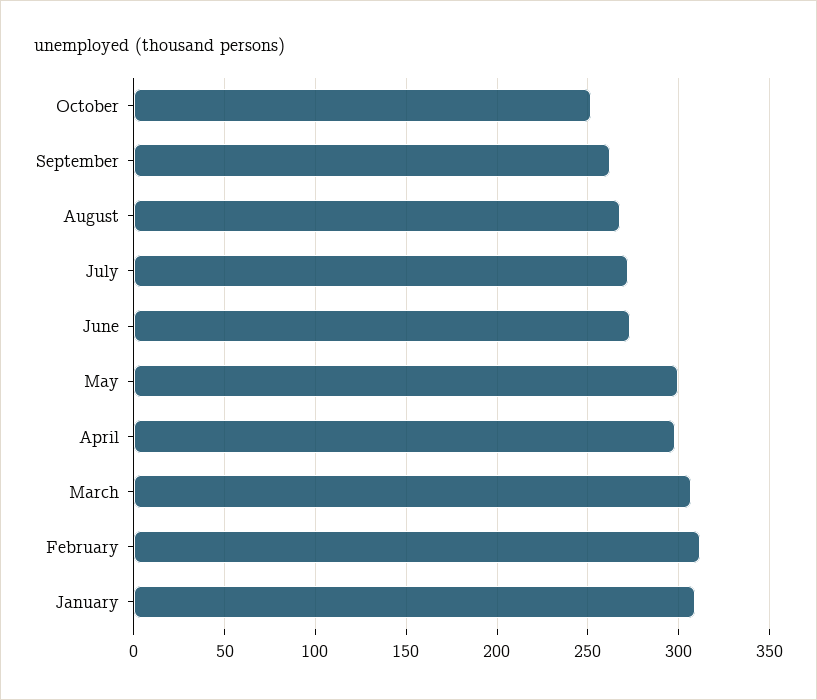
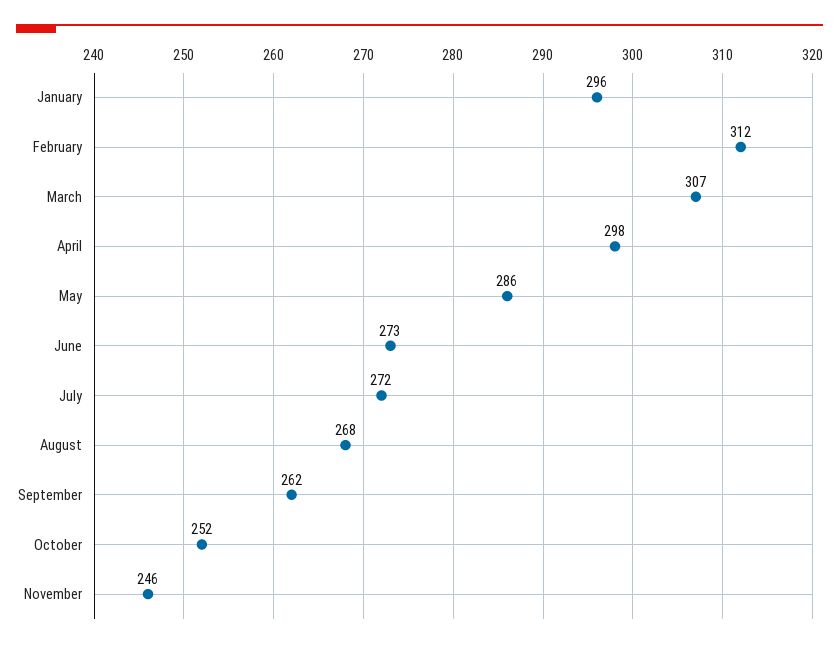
May: 300 -> 286
January: 310 -> 296
November: none -> 246

